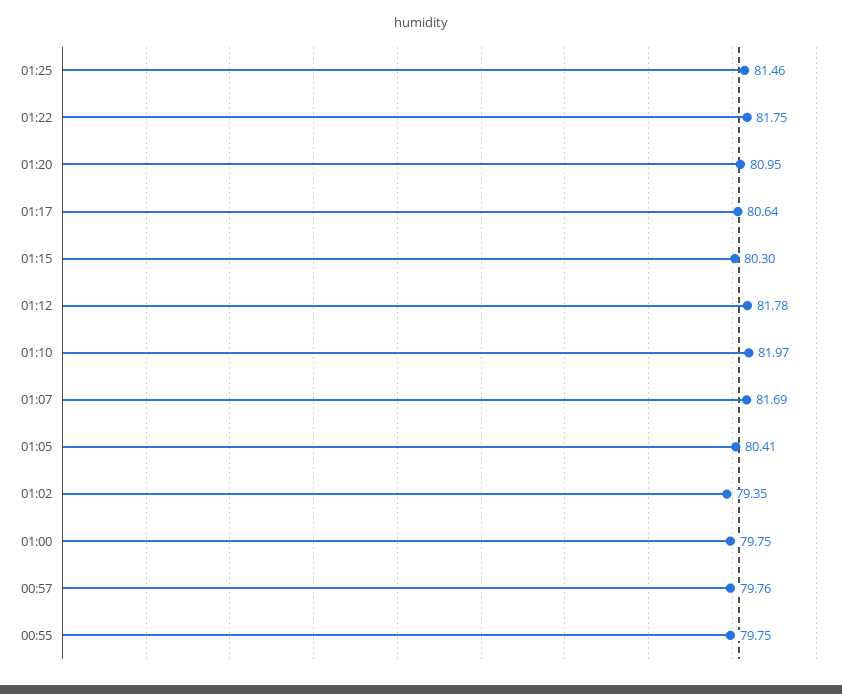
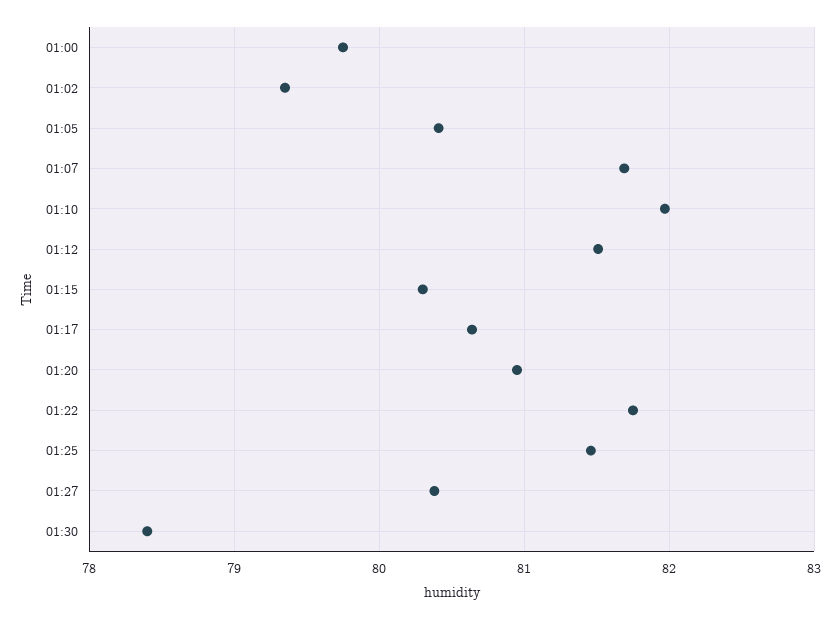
01:12: 81.78 -> 81.5
00:57: 79.76 -> none
00:55: 79.75 -> none
01:27: none -> 80.4
01:30: none -> 78.4

